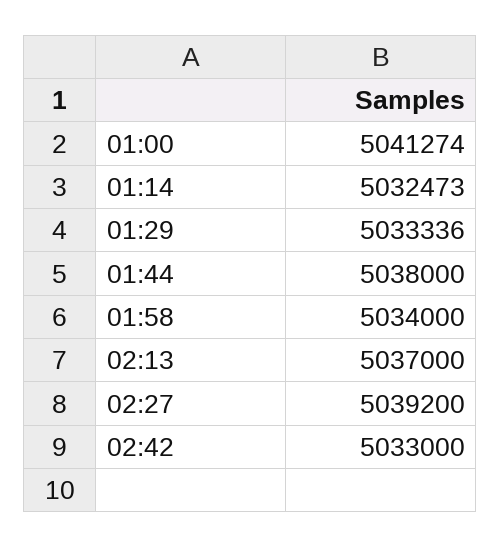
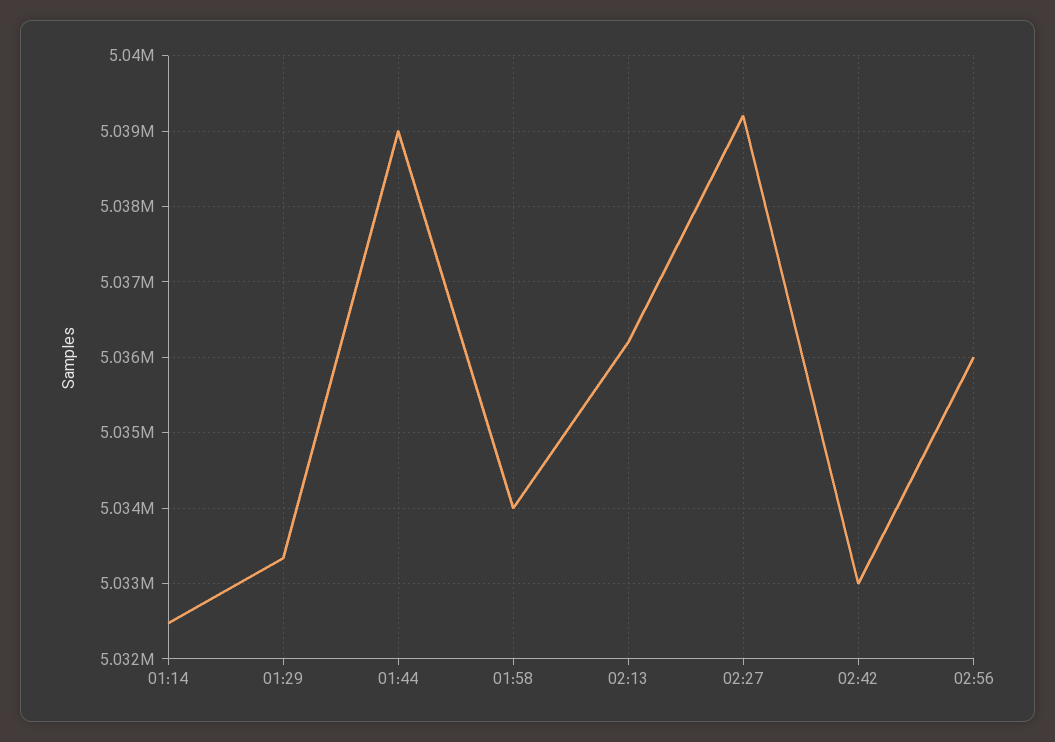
01:00: 5041274 -> none
01:44: 5038000 -> 5039000
02:13: 5037000 -> 5036200
02:56: none -> 5036000

